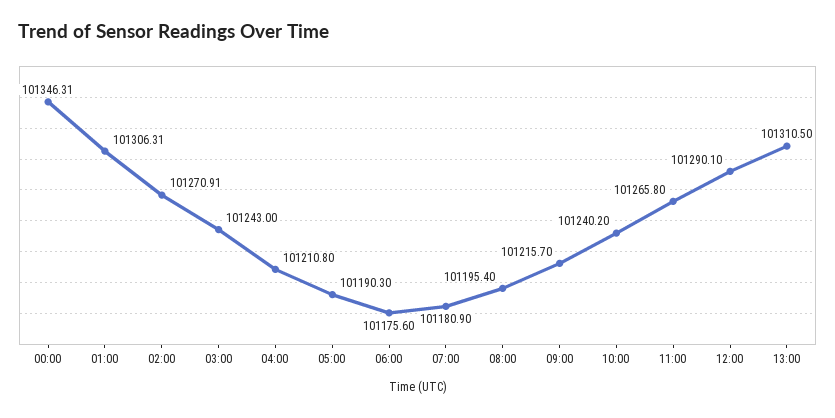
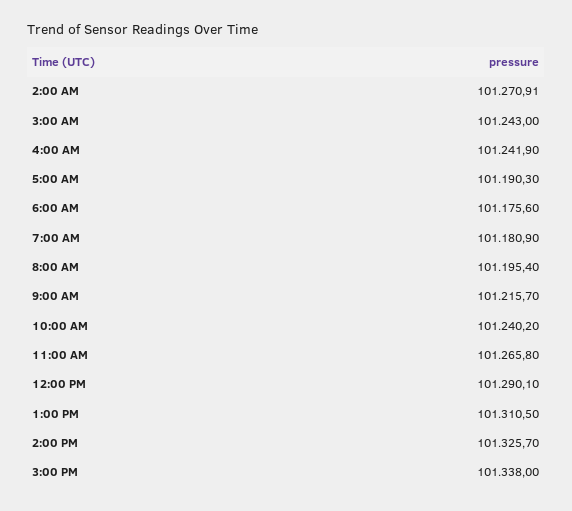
00:00: 101346.31 -> none
01:00: 101306.31 -> none
04:00: 101210.8 -> 101241.9
2:00 PM: none -> 101325.7
3:00 PM: none -> 101338

